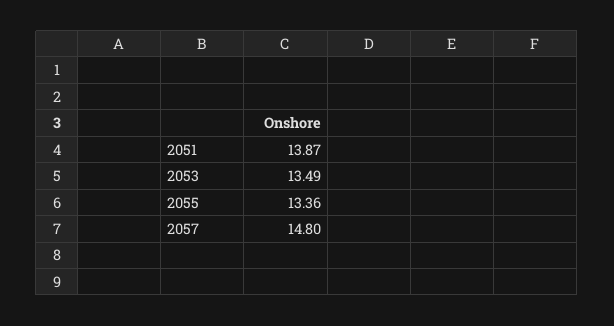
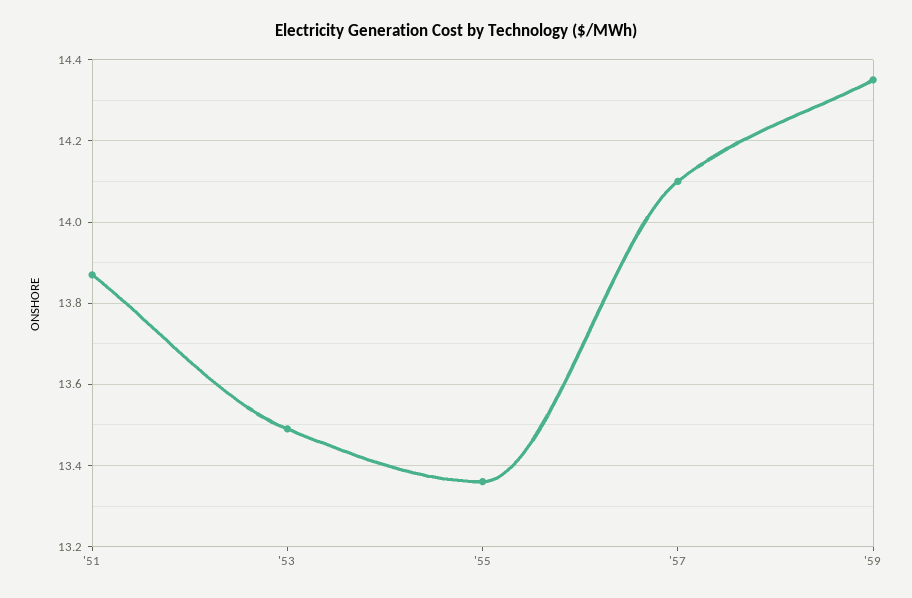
2057: 14.8 -> 14.1
'59: none -> 14.35

